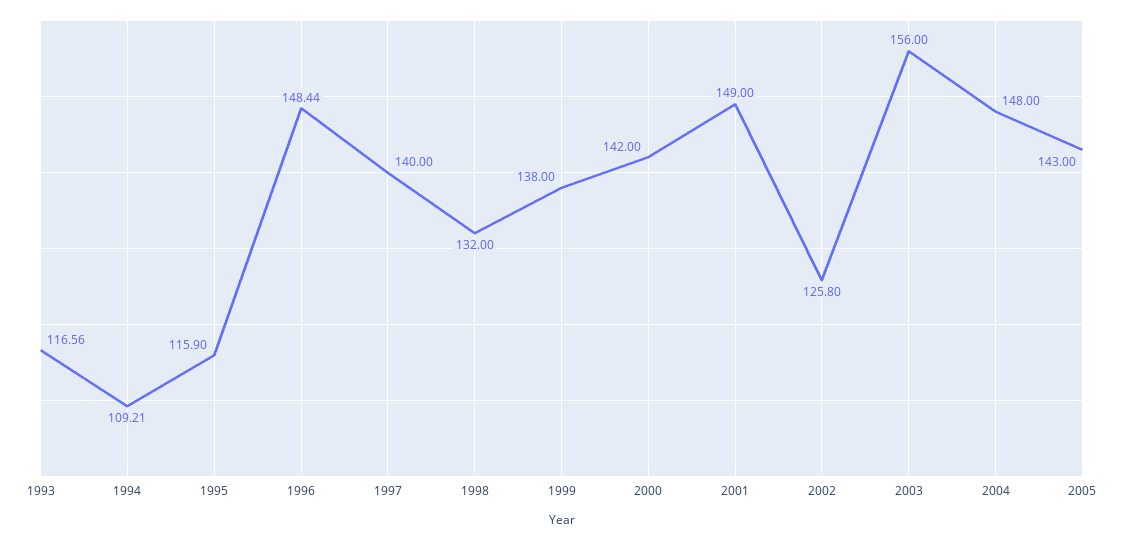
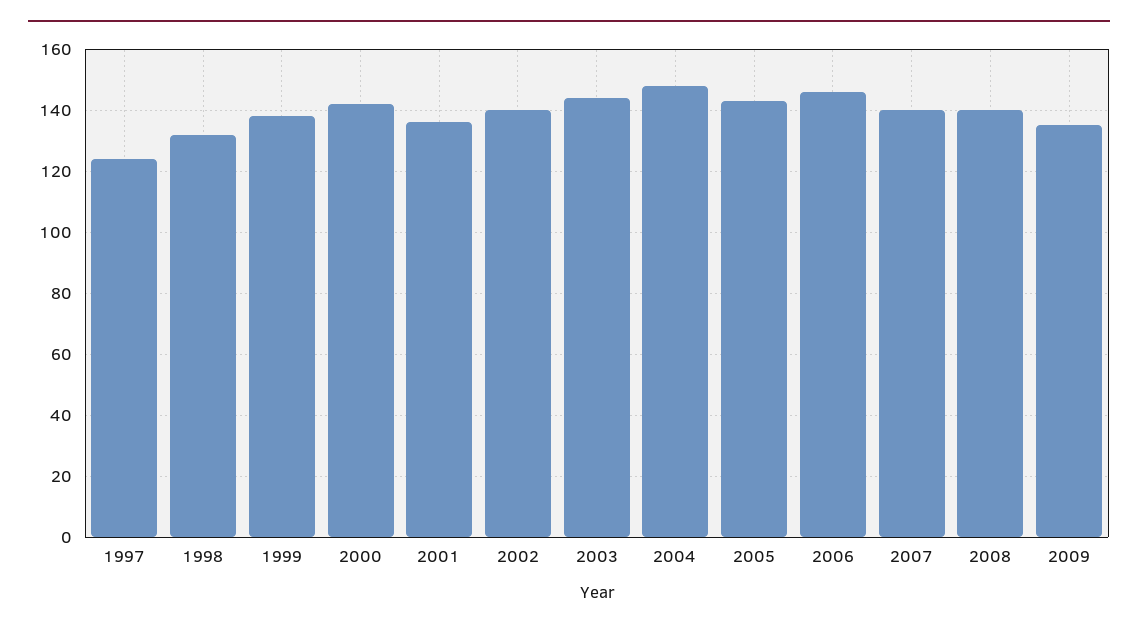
1993: 116.56 -> none
1994: 109.21 -> none
1995: 115.9 -> none
1996: 148.44 -> none
1997: 140 -> 125
2001: 149 -> 135
2002: 125.8 -> 140
2003: 156 -> 145
2006: none -> 145
2007: none -> 140
2008: none -> 140
2009: none -> 135

